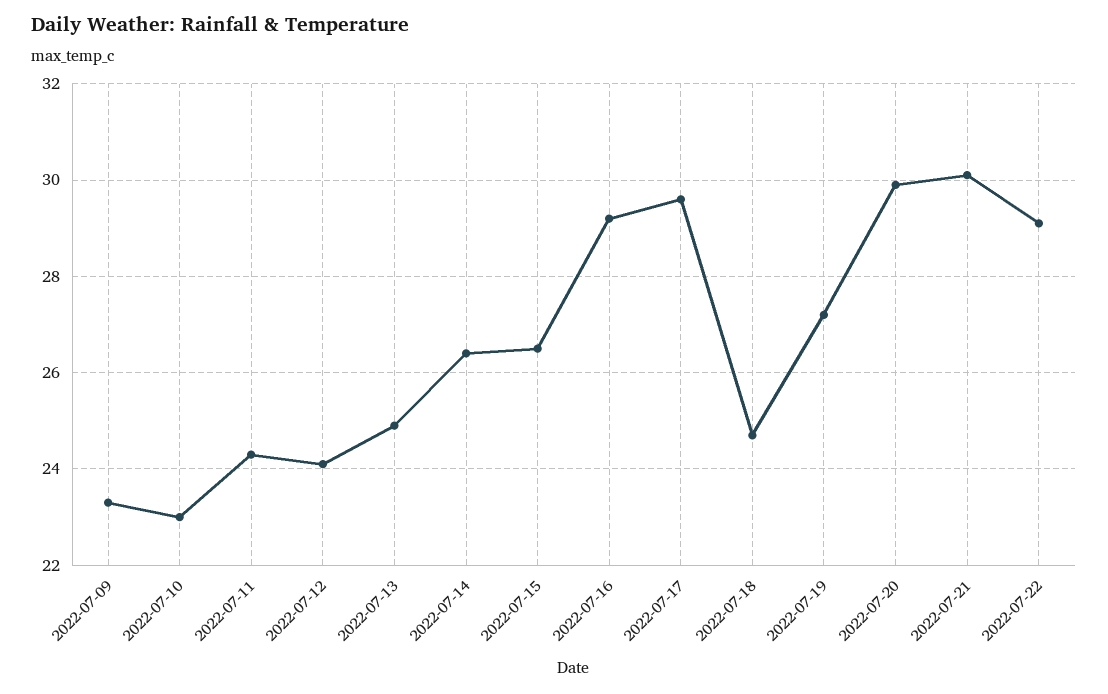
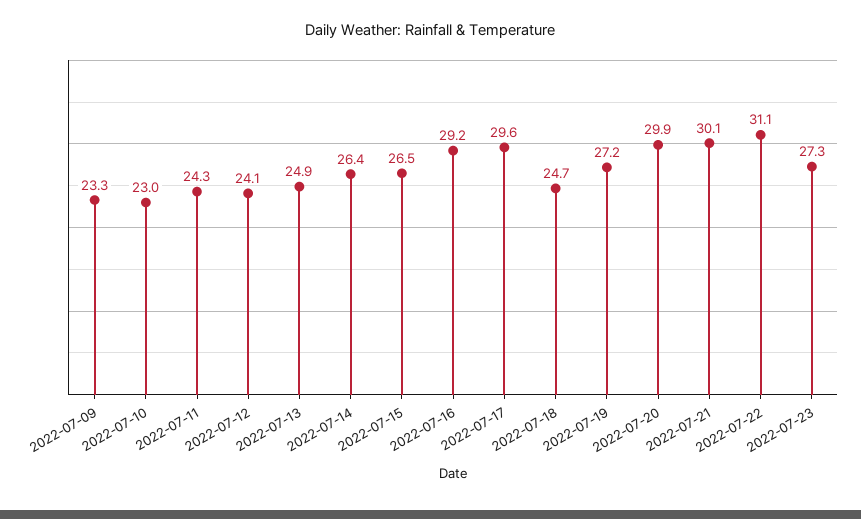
2022-07-22: 29 -> 31.1
2022-07-23: none -> 27.3

